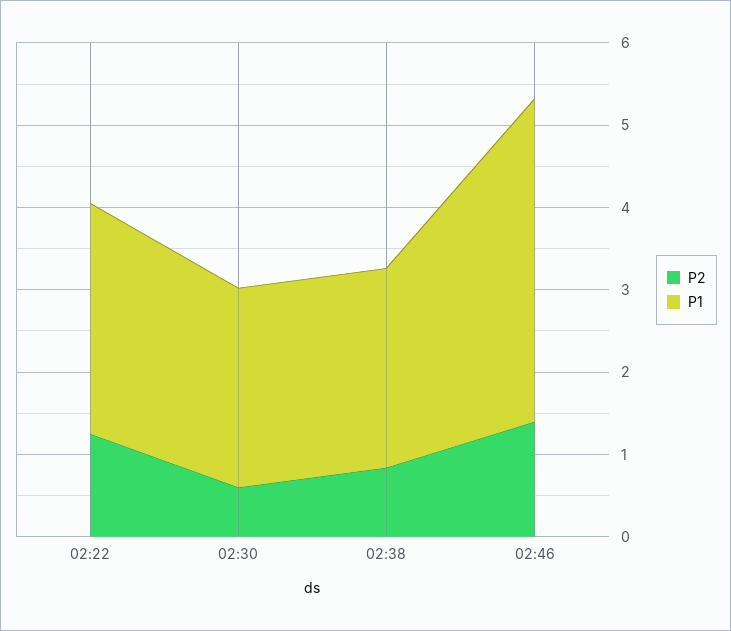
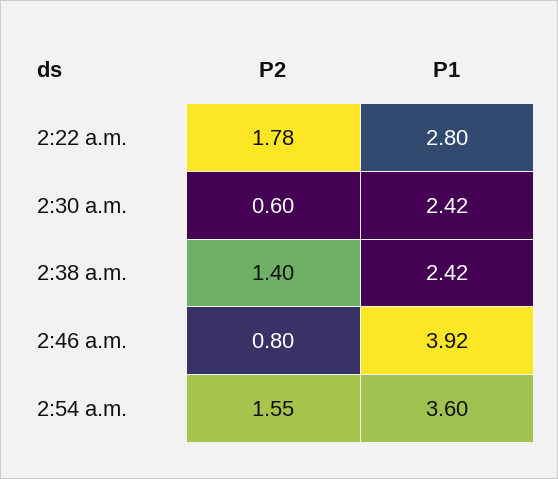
P2, 02:22: 1.2 -> 1.78
P2, 02:38: 0.8 -> 1.4
P2, 02:46: 1.4 -> 0.8
P2, 2:54 a.m.: none -> 1.55
P1, 2:54 a.m.: none -> 3.6

